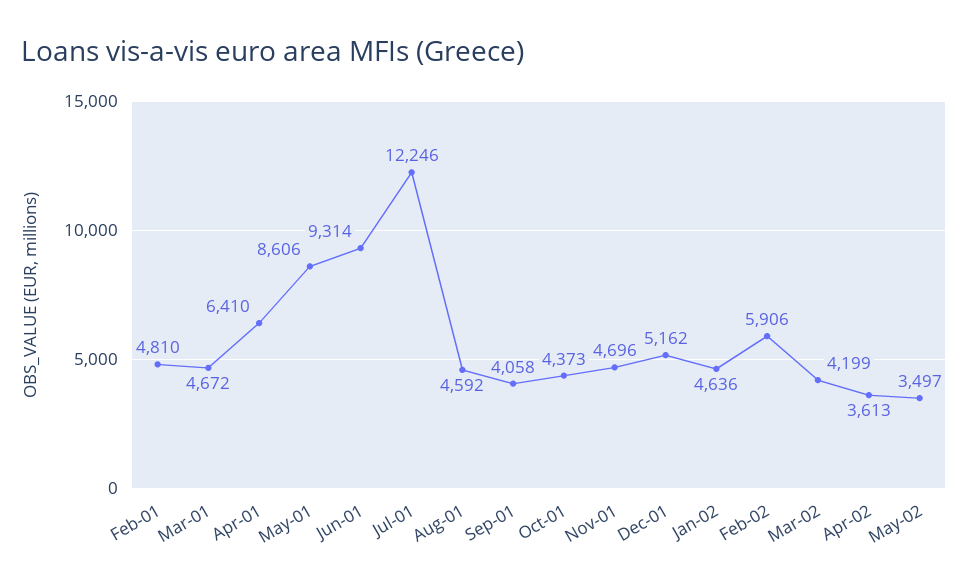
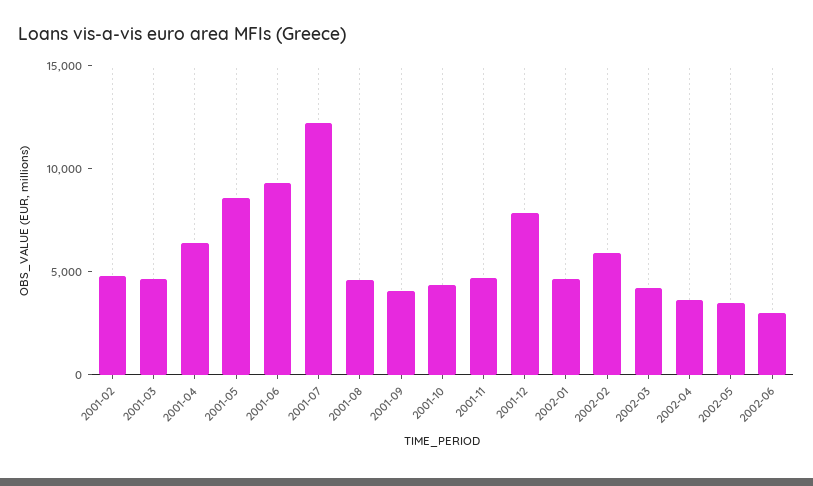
Dec-01: 5162 -> 8000
2002-06: none -> 3000

